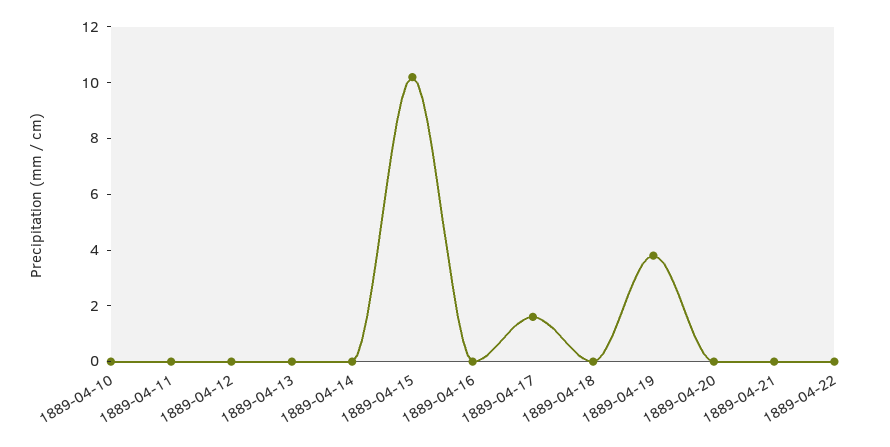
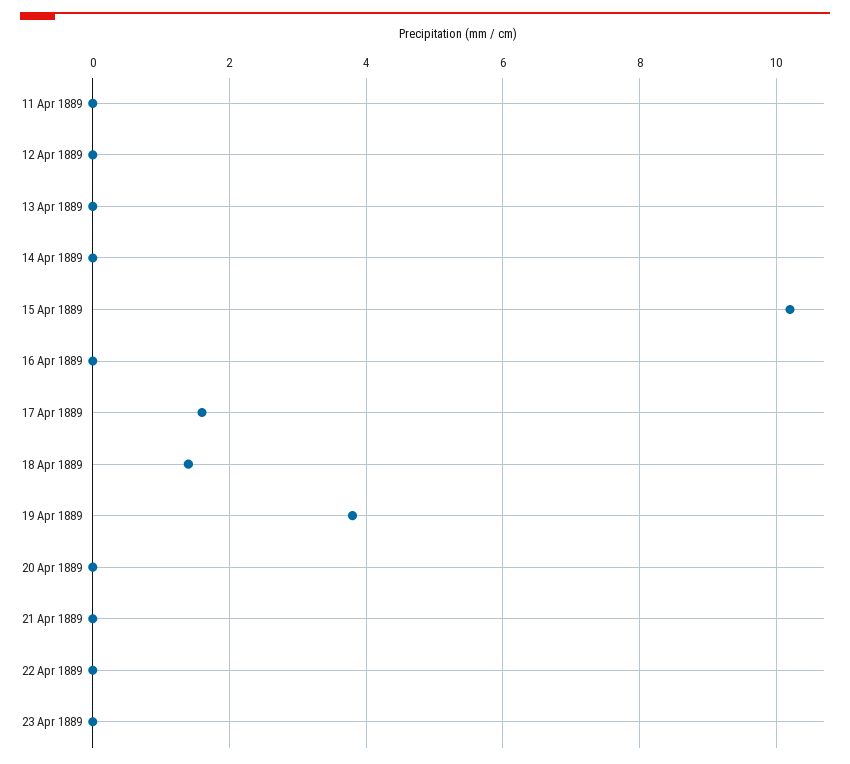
1889-04-10: 0 -> none
1889-04-18: 0 -> 1.5
23 Apr 1889: none -> 0

